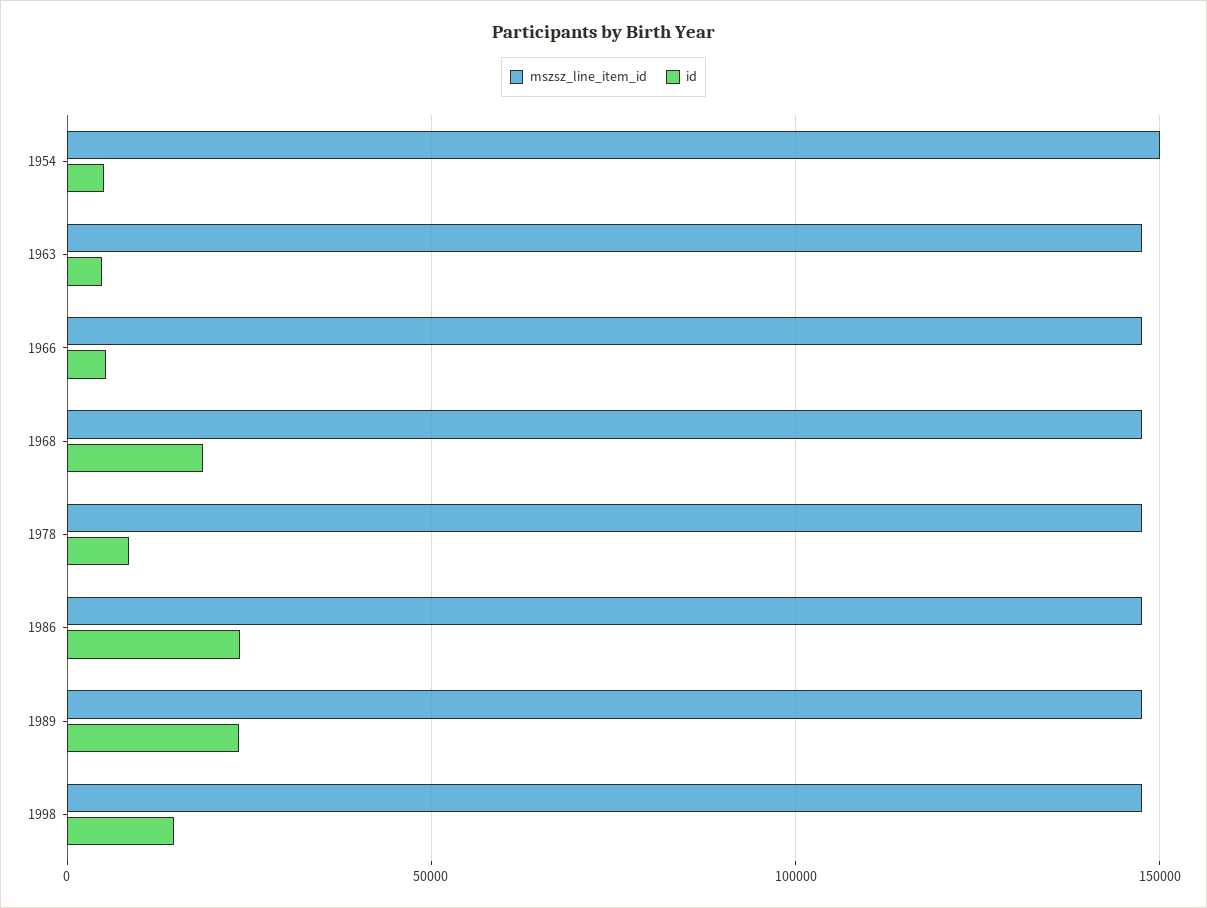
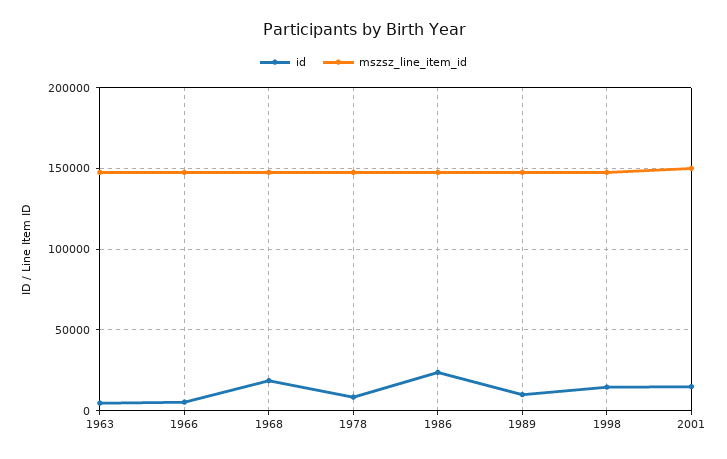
mszsz_line_item_id, 1954: 150000 -> none
id, 1954: 5000 -> none
id, 1989: 25000 -> 10000
id, 2001: none -> 15000
mszsz_line_item_id, 2001: none -> 150000

